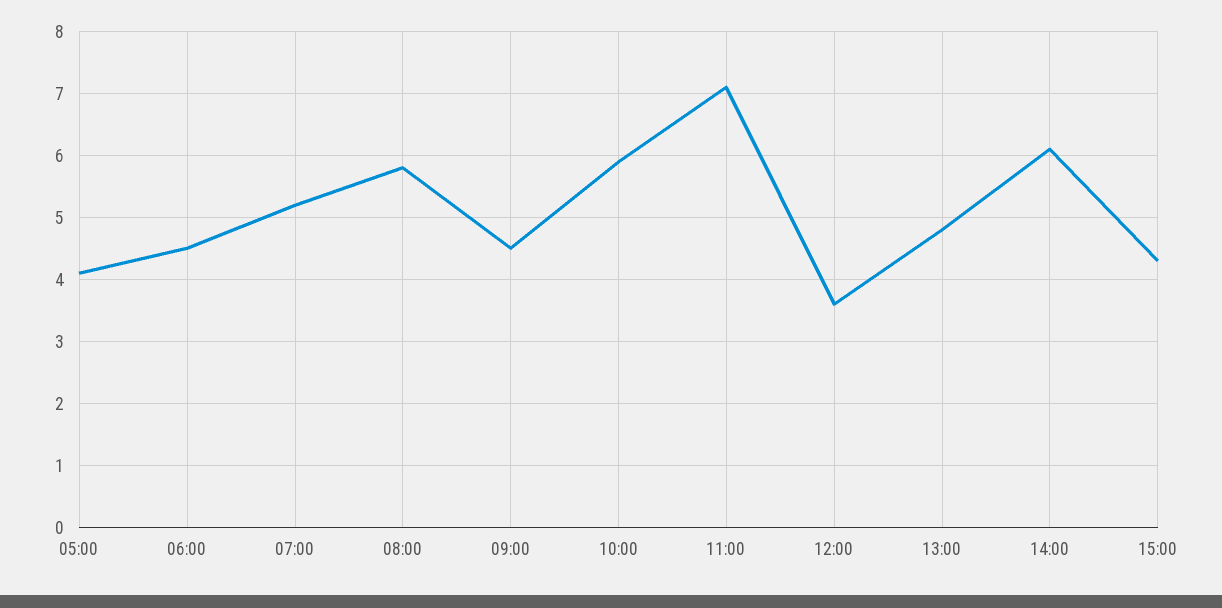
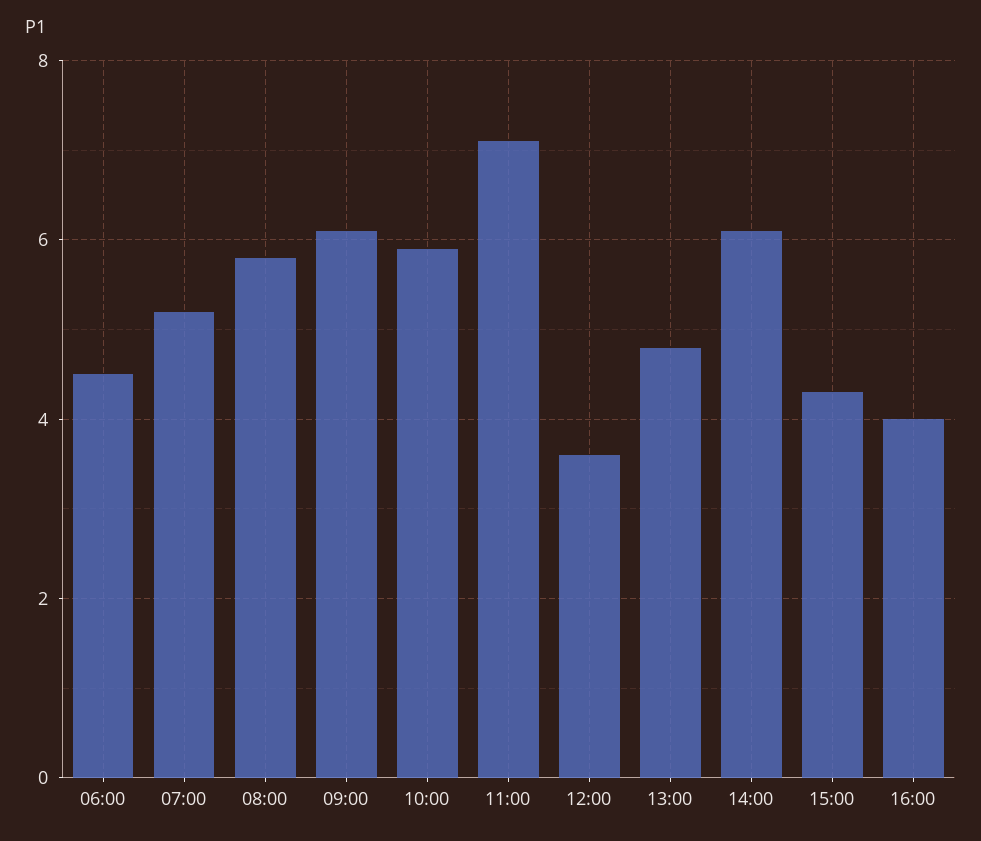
05:00: 4.1 -> none
09:00: 4.5 -> 6
16:00: none -> 4

